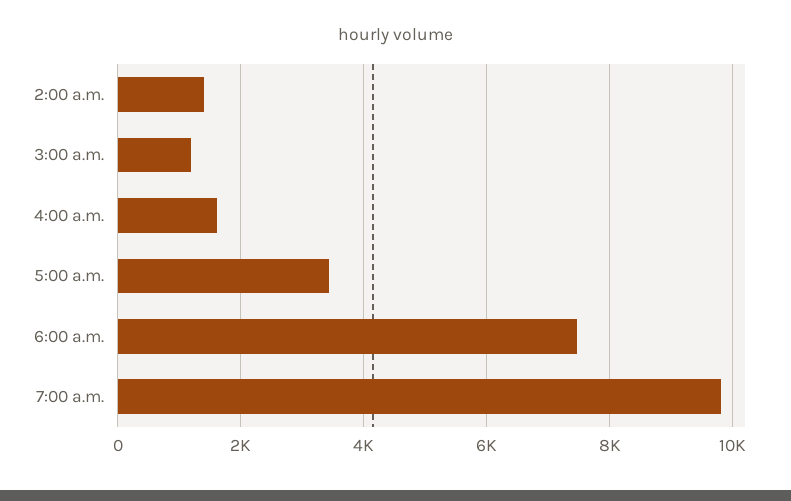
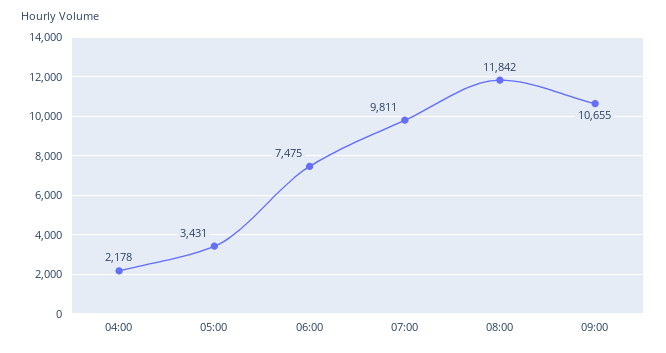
2:00 a.m.: 1400 -> none
3:00 a.m.: 1200 -> none
4:00 a.m.: 1600 -> 2178
08:00: none -> 11842
09:00: none -> 10655

